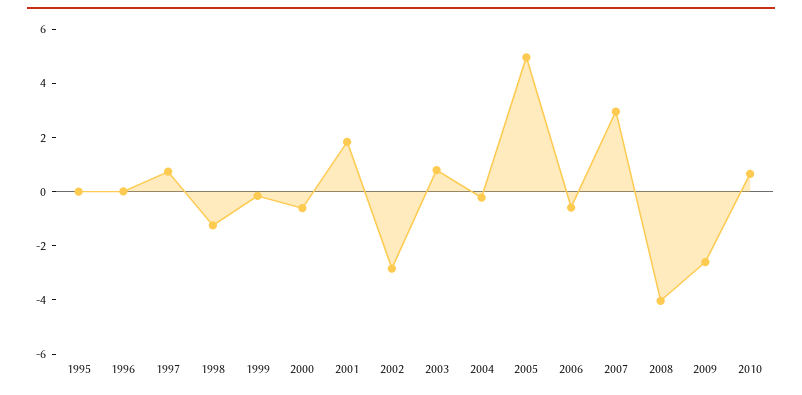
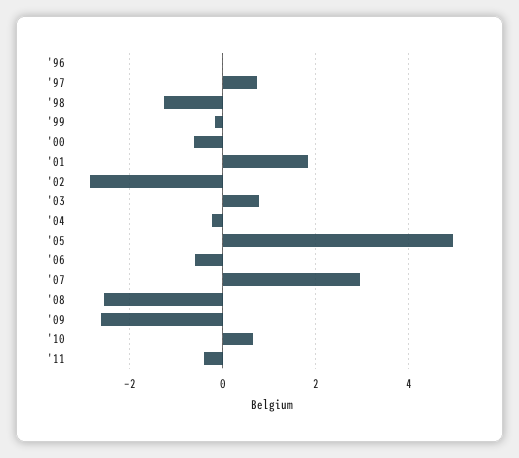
1995: 0 -> none
2008: -4 -> -2.6
'11: none -> -0.4

